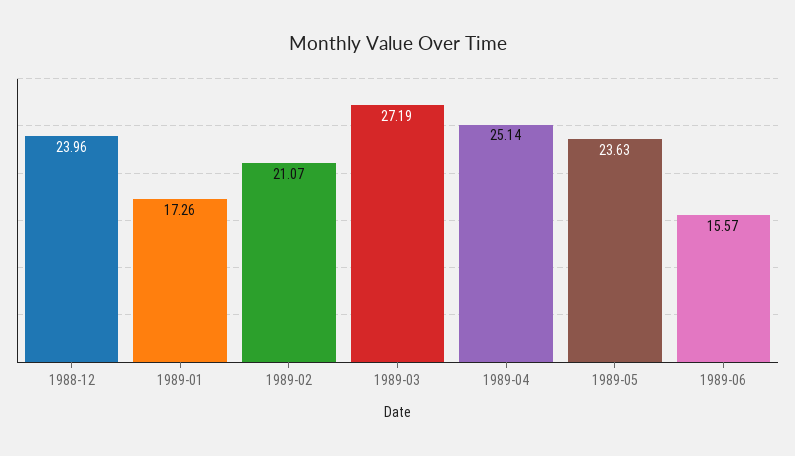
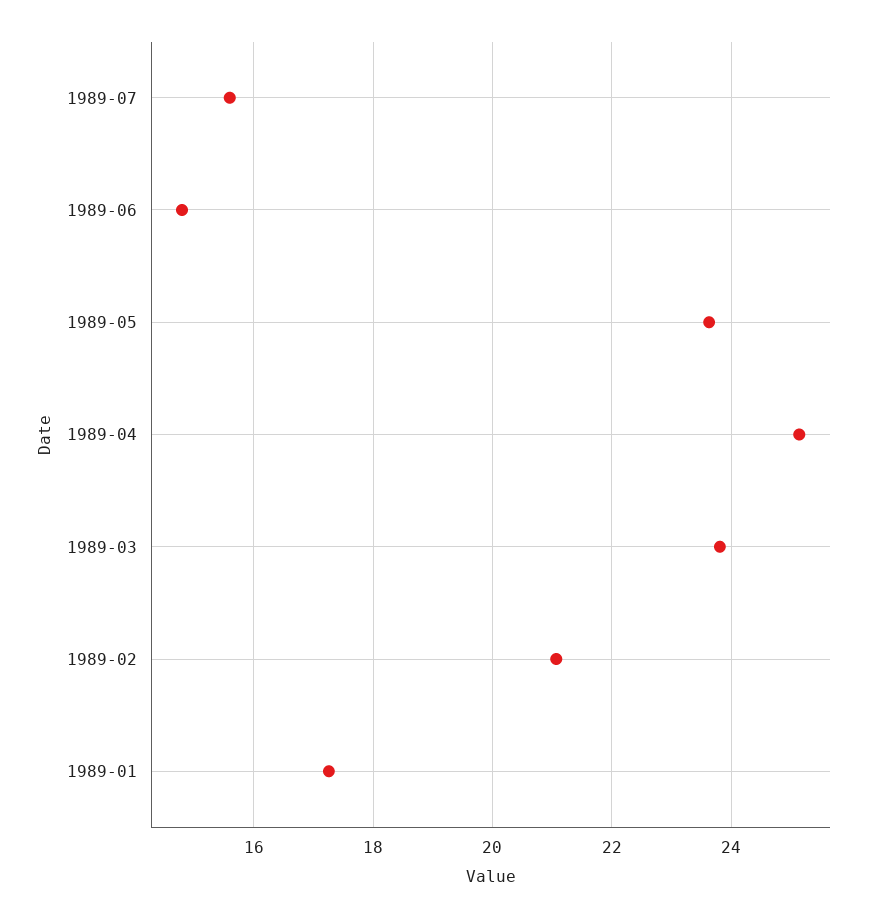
1988-12: 23.96 -> none
1989-03: 27.19 -> 23.8
1989-06: 15.57 -> 14.8
1989-07: none -> 15.6

